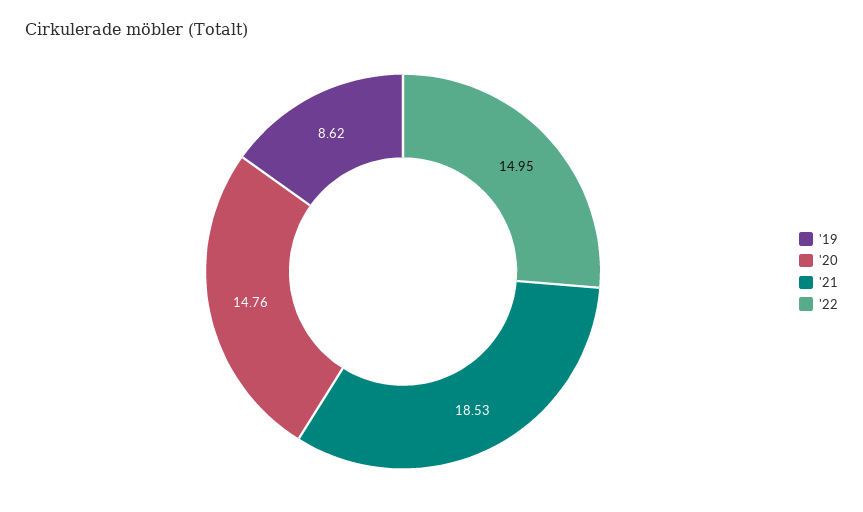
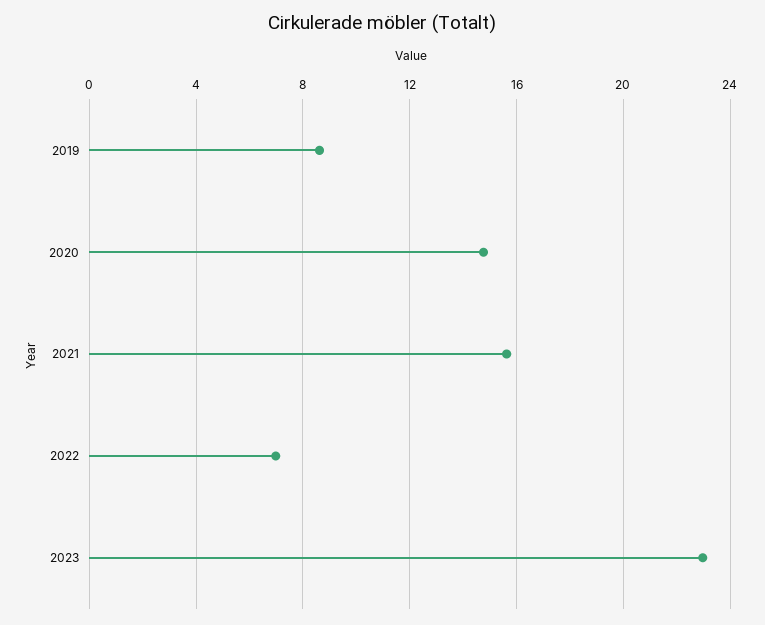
'21: 18.53 -> 15.5
'22: 14.95 -> 7
2023: none -> 23

